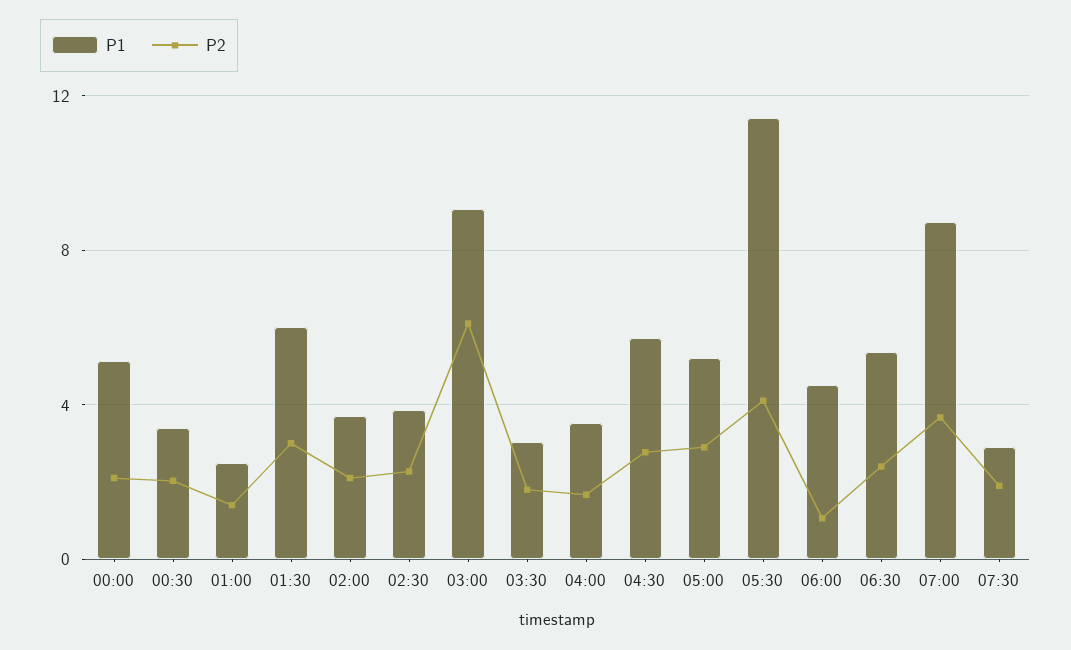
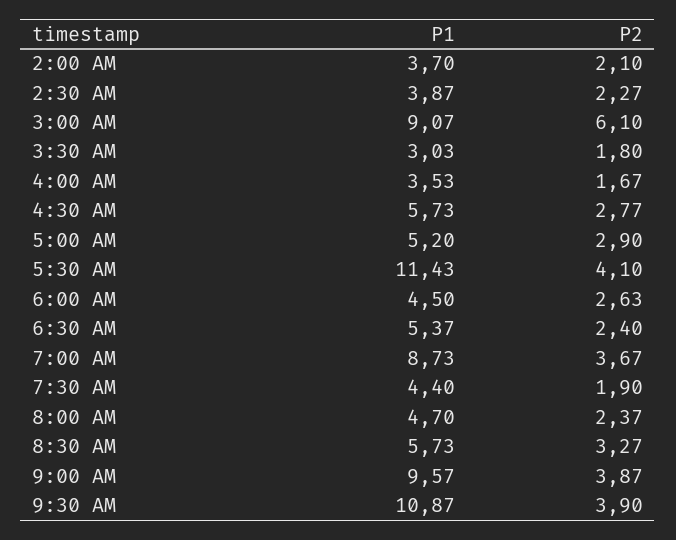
P1, 00:00: 5 -> none
P2, 00:00: 2 -> none
P1, 00:30: 3.5 -> none
P2, 00:30: 2 -> none
P1, 01:00: 2.5 -> none
P2, 01:00: 1.5 -> none
P1, 01:30: 6 -> none
P2, 01:30: 3 -> none
P2, 06:00: 1 -> 2.63
P1, 07:30: 3 -> 4.4
P1, 8:00 AM: none -> 4.7
P2, 8:00 AM: none -> 2.37
P1, 8:30 AM: none -> 5.73
P2, 8:30 AM: none -> 3.27
P1, 9:00 AM: none -> 9.57
P2, 9:00 AM: none -> 3.87
P1, 9:30 AM: none -> 10.87
P2, 9:30 AM: none -> 3.9

